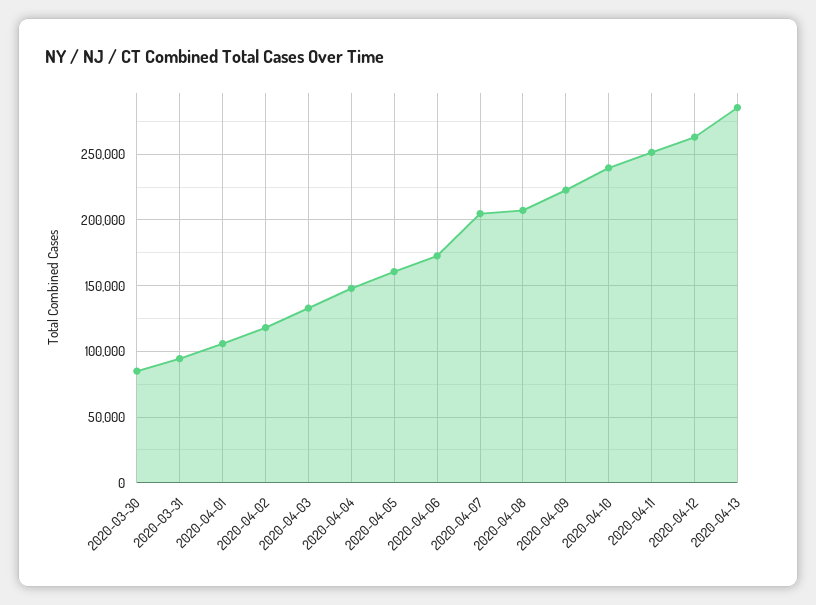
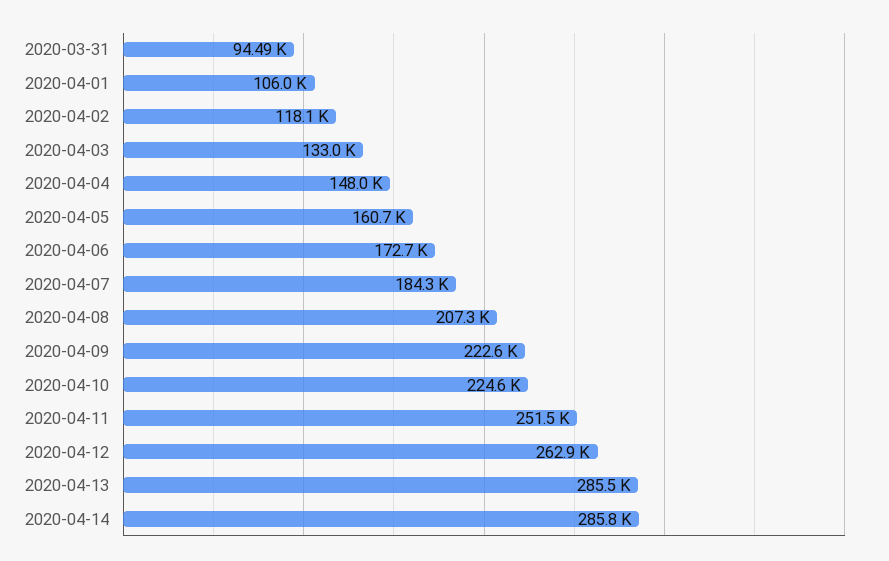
2020-03-30: 85000 -> none
2020-04-07: 205000 -> 184300
2020-04-10: 240000 -> 224600
2020-04-14: none -> 285800

